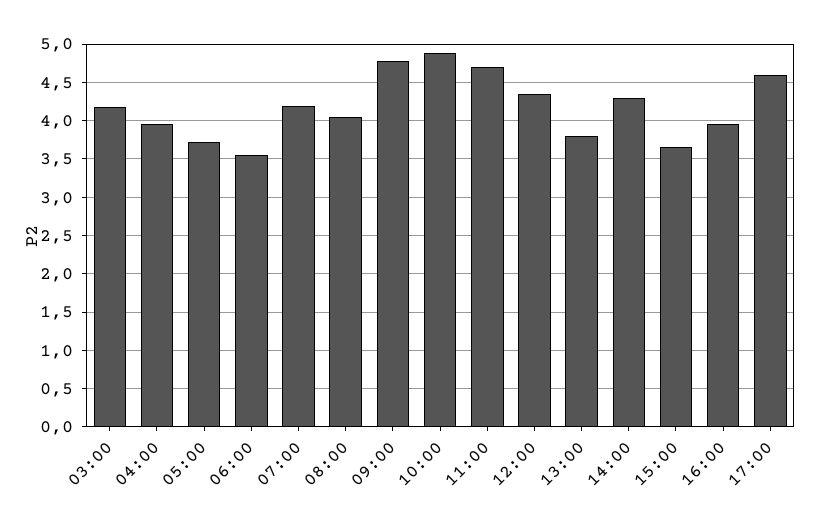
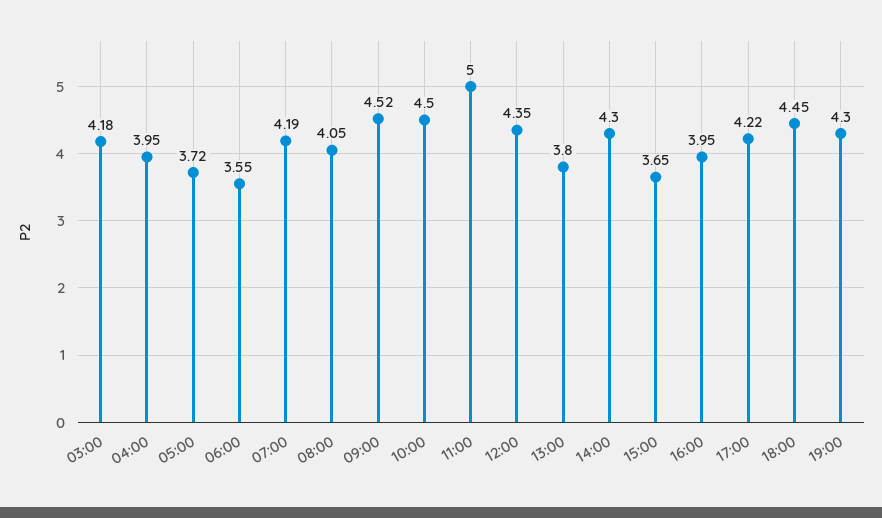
09:00: 4.8 -> 4.52
10:00: 4.9 -> 4.5
11:00: 4.7 -> 5
17:00: 4.6 -> 4.22
18:00: none -> 4.45
19:00: none -> 4.3

